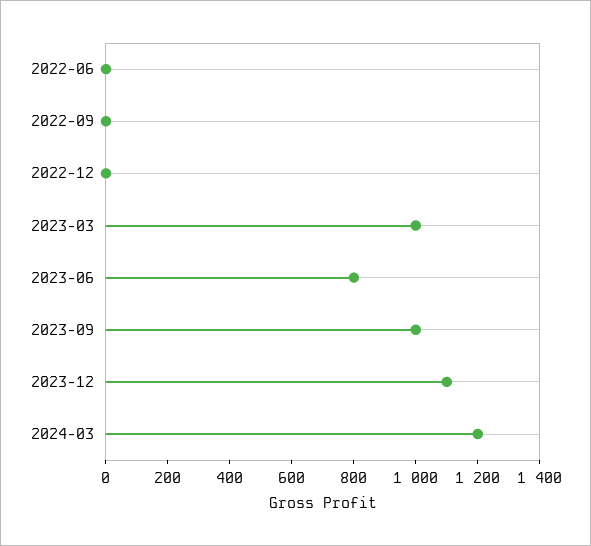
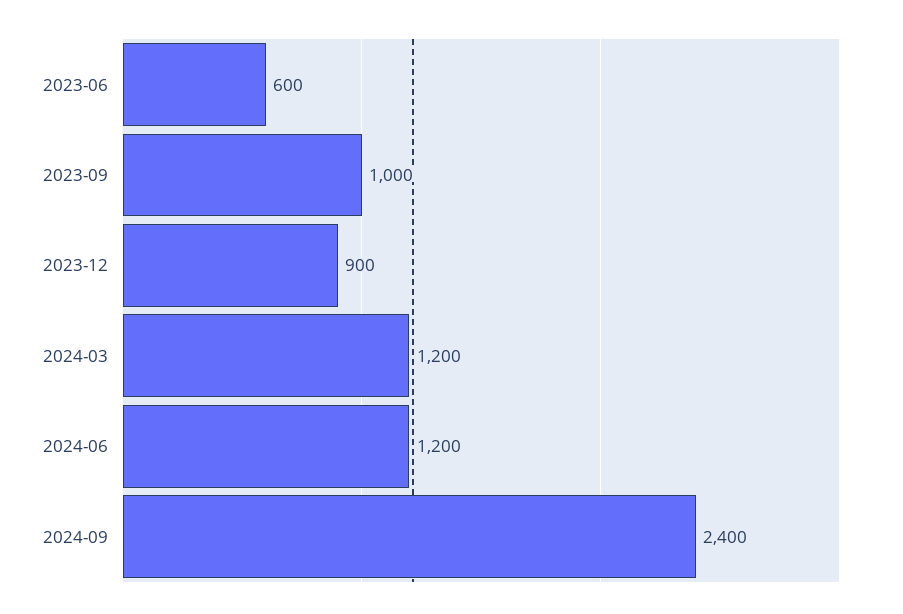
2022-06: 0 -> none
2022-09: 0 -> none
2022-12: 0 -> none
2023-03: 1000 -> none
2023-06: 800 -> 600
2023-12: 1100 -> 900
2024-06: none -> 1200
2024-09: none -> 2400

